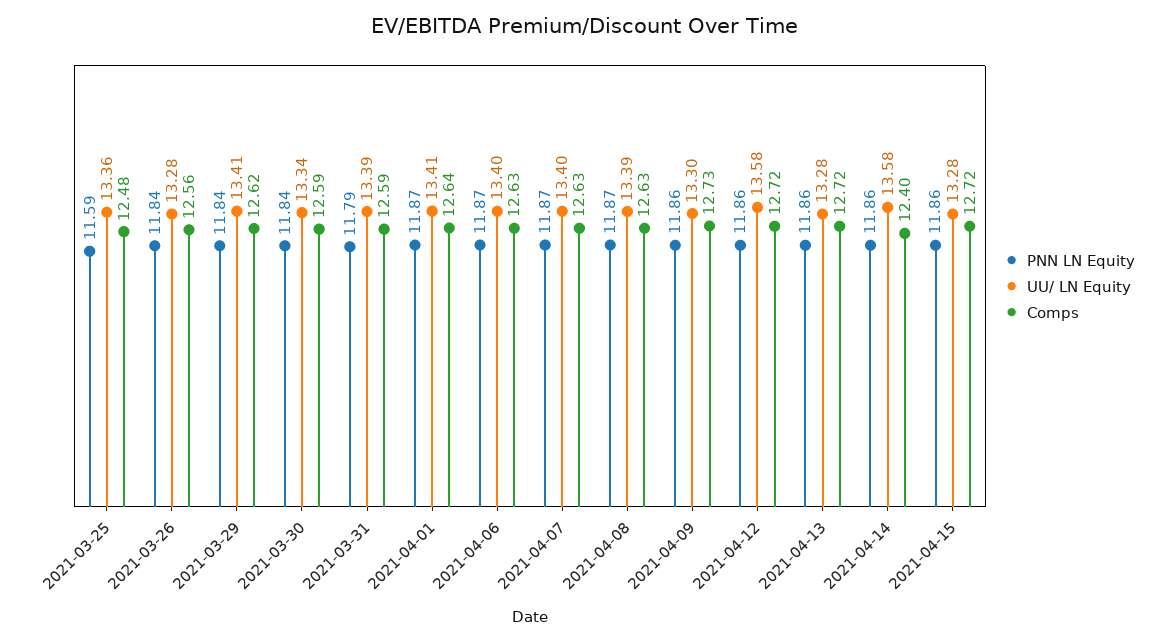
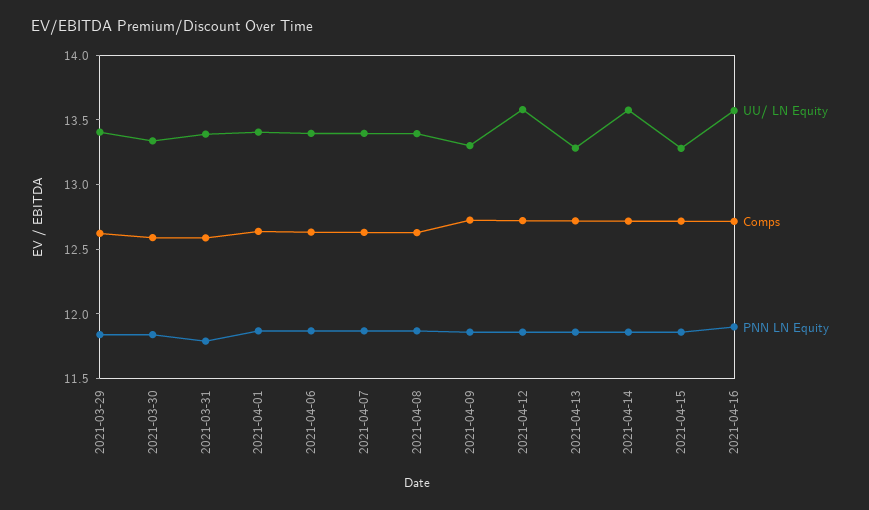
PNN LN Equity, 2021-03-25: 11.59 -> none
UU/ LN Equity, 2021-03-25: 13.36 -> none
Comps, 2021-03-25: 12.48 -> none
PNN LN Equity, 2021-03-26: 11.84 -> none
UU/ LN Equity, 2021-03-26: 13.28 -> none
Comps, 2021-03-26: 12.56 -> none
Comps, 2021-04-14: 12.4 -> 12.7
UU/ LN Equity, 2021-04-16: none -> 13.6
Comps, 2021-04-16: none -> 12.7
PNN LN Equity, 2021-04-16: none -> 11.9

